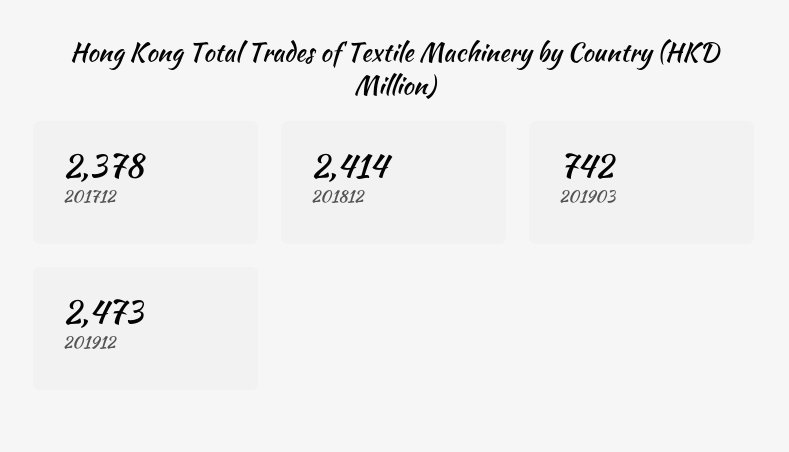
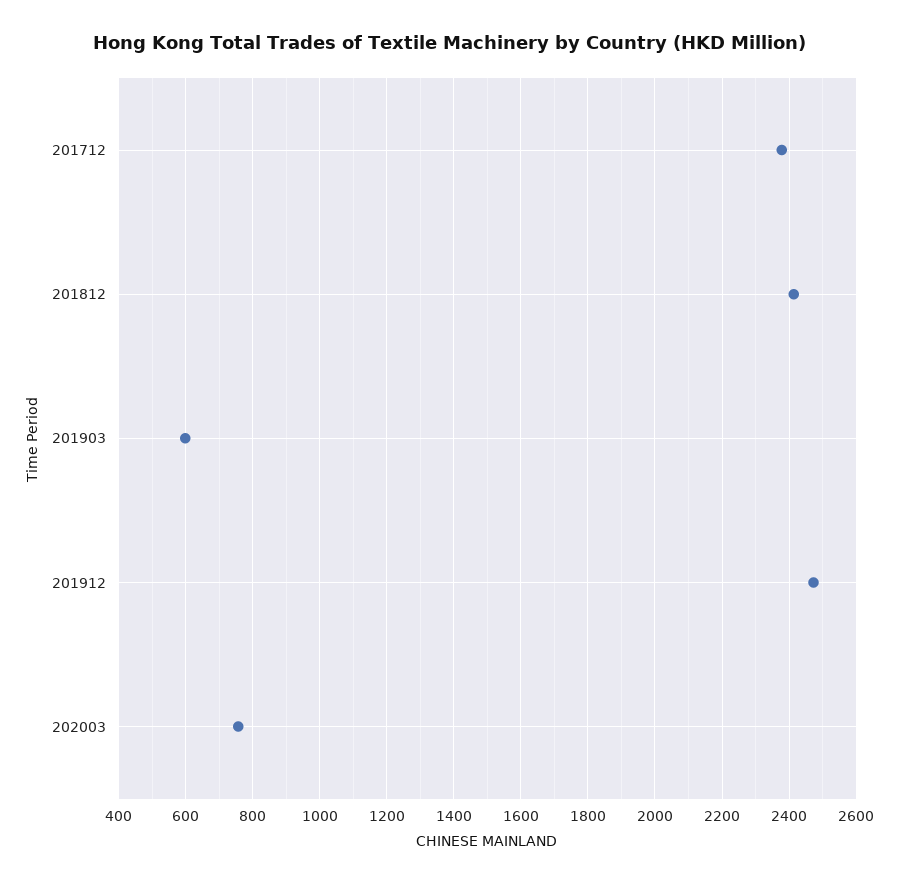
201903: 742 -> 600
202003: none -> 760

